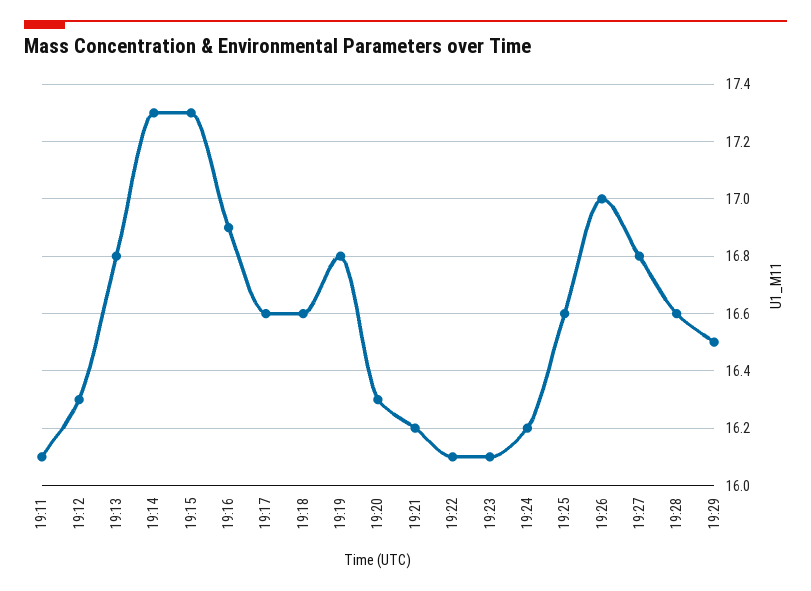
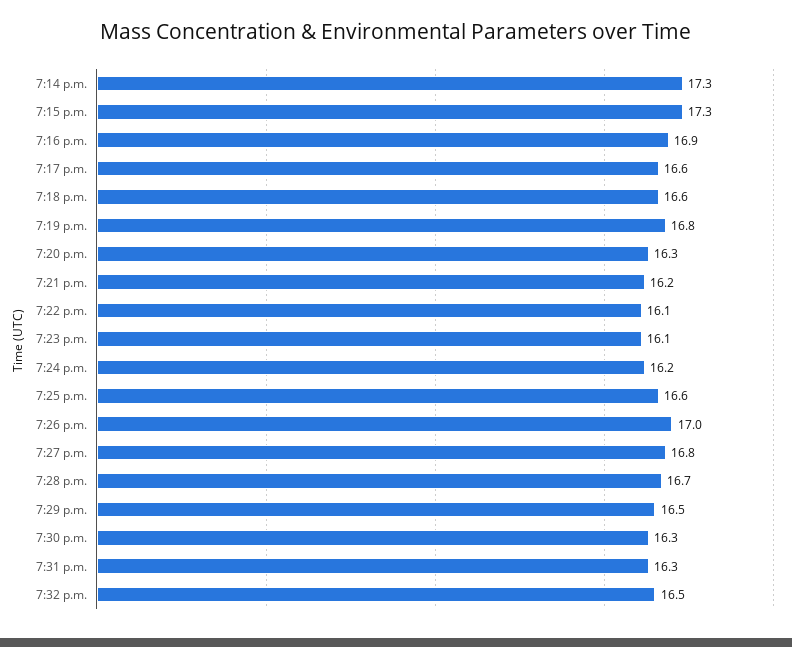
19:11: 16.1 -> none
19:12: 16.3 -> none
19:13: 16.8 -> none
19:28: 16.6 -> 16.7
7:30 p.m.: none -> 16.3
7:31 p.m.: none -> 16.3
7:32 p.m.: none -> 16.5

